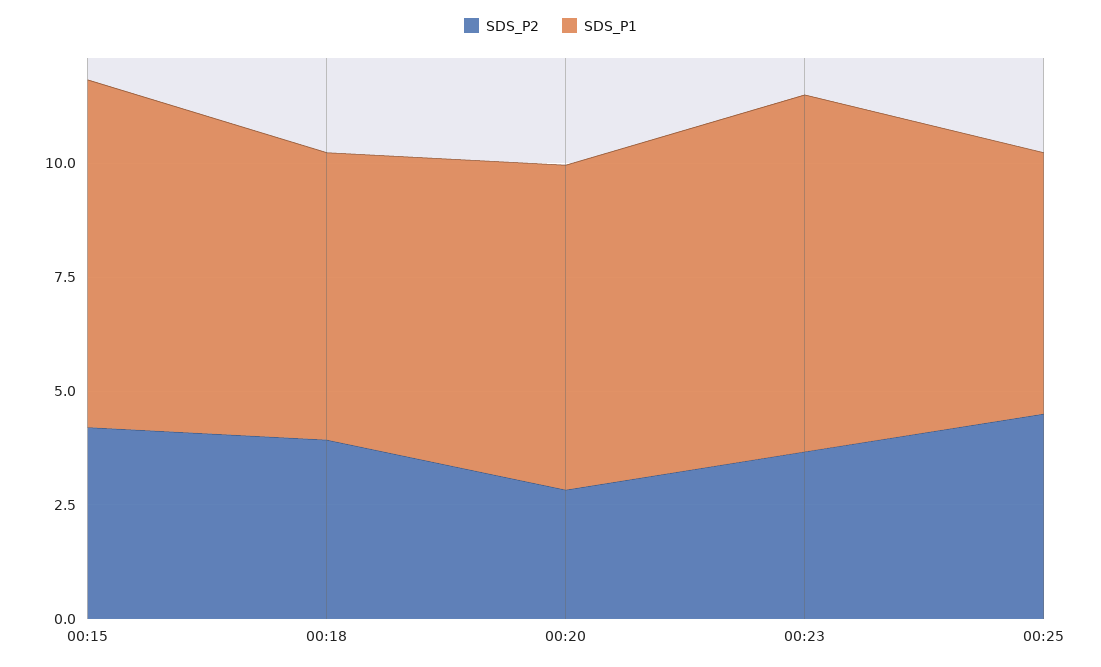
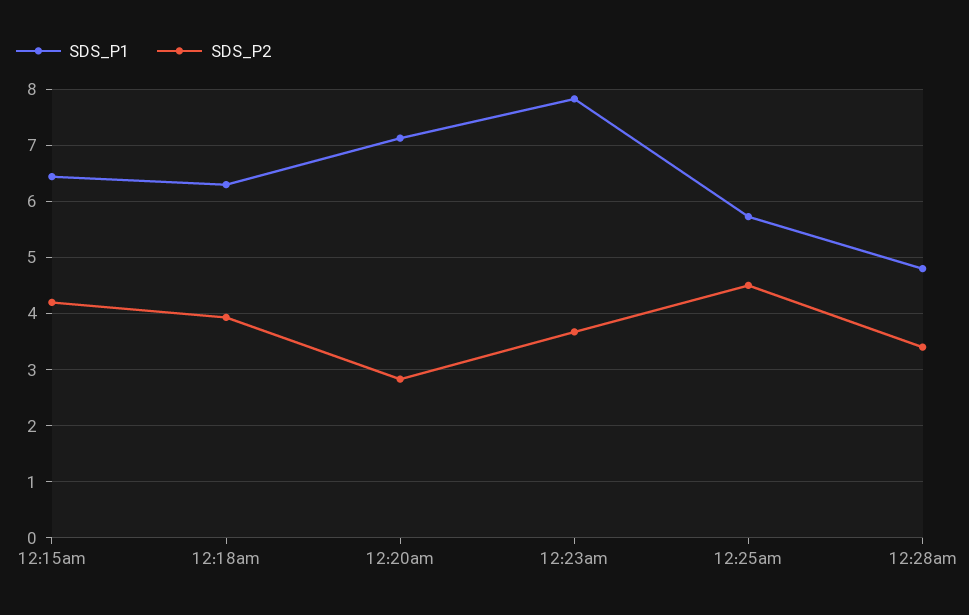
SDS_P1, 00:15: 7.5 -> 6.4
SDS_P1, 12:28am: none -> 4.8
SDS_P2, 12:28am: none -> 3.4

